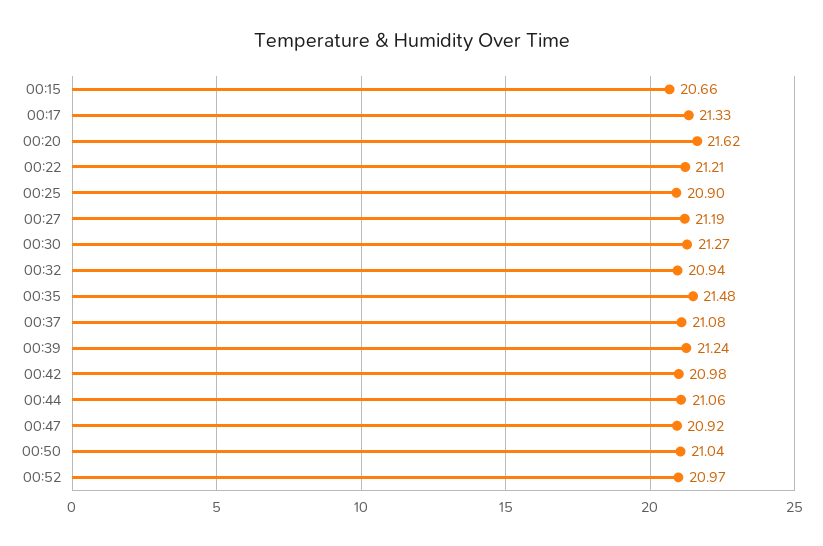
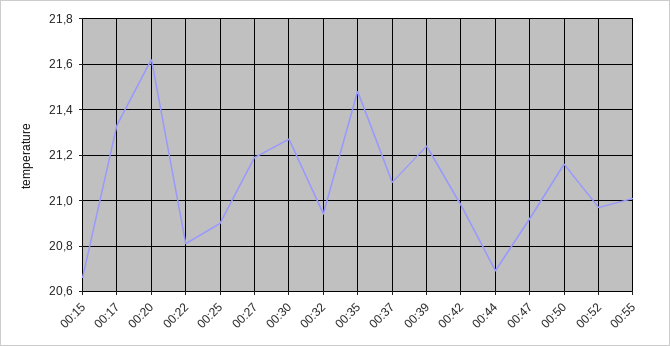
00:22: 21.21 -> 20.8
00:44: 21.06 -> 20.7
00:50: 21.04 -> 21.15
00:55: none -> 21

